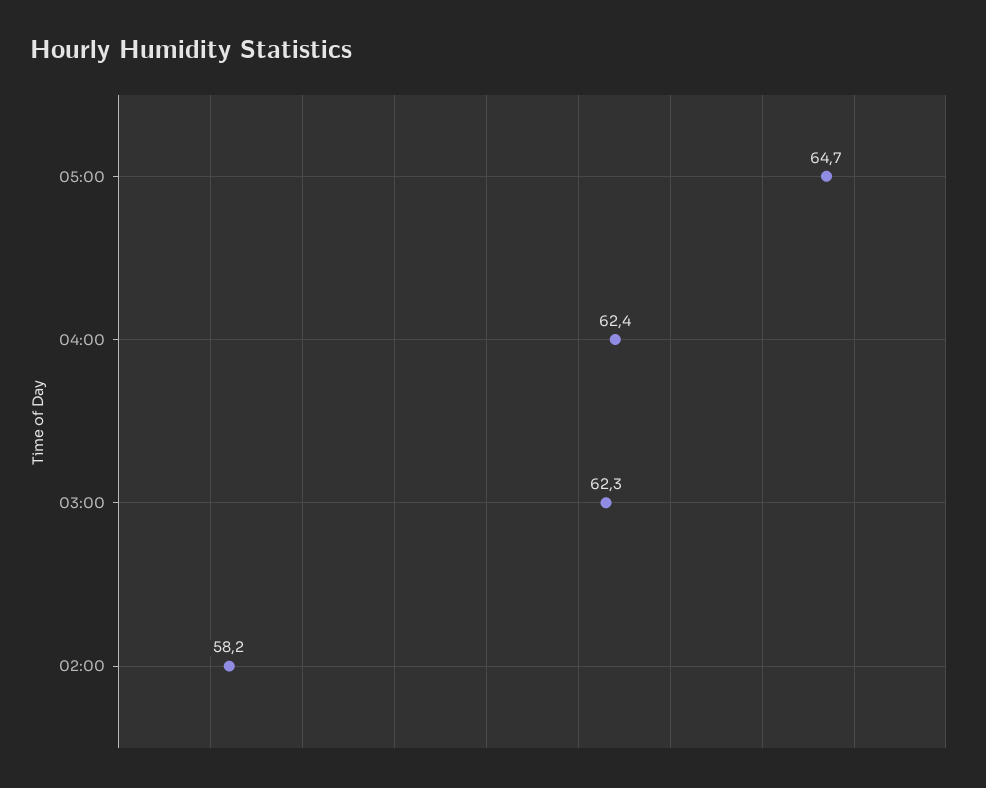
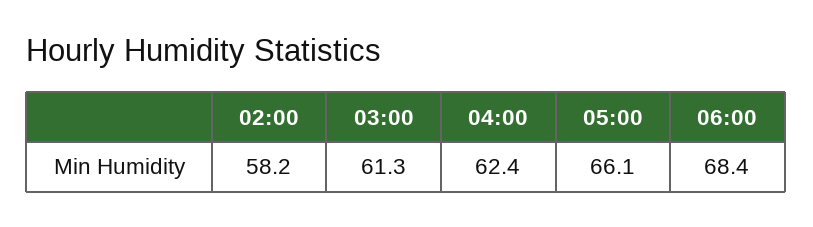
05:00: 64.7 -> 66.1
03:00: 62.3 -> 61.3
06:00: none -> 68.4

